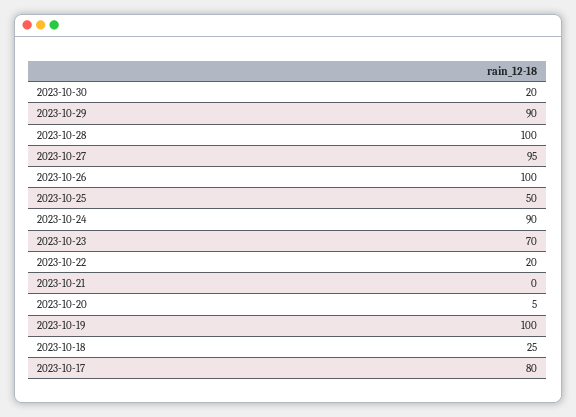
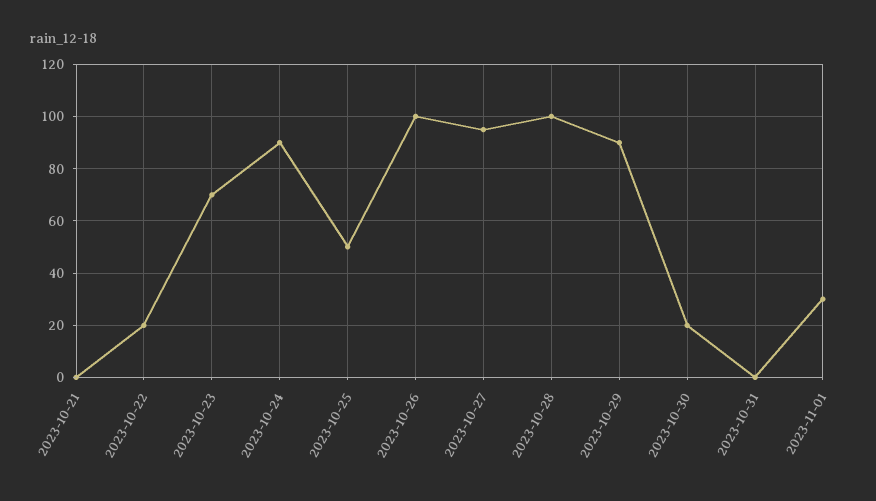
2023-10-20: 5 -> none
2023-10-19: 100 -> none
2023-10-18: 25 -> none
2023-10-17: 80 -> none
2023-10-31: none -> 0
2023-11-01: none -> 30

